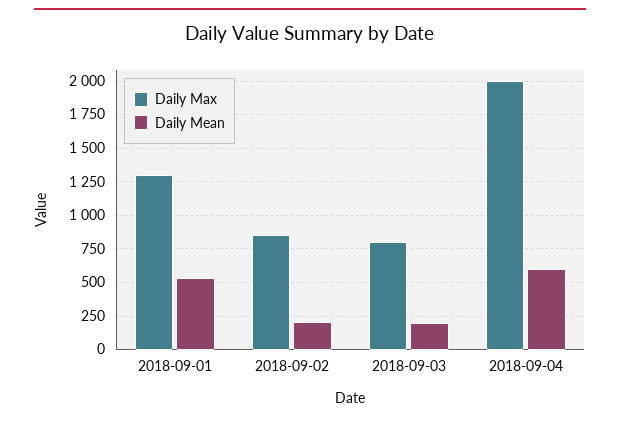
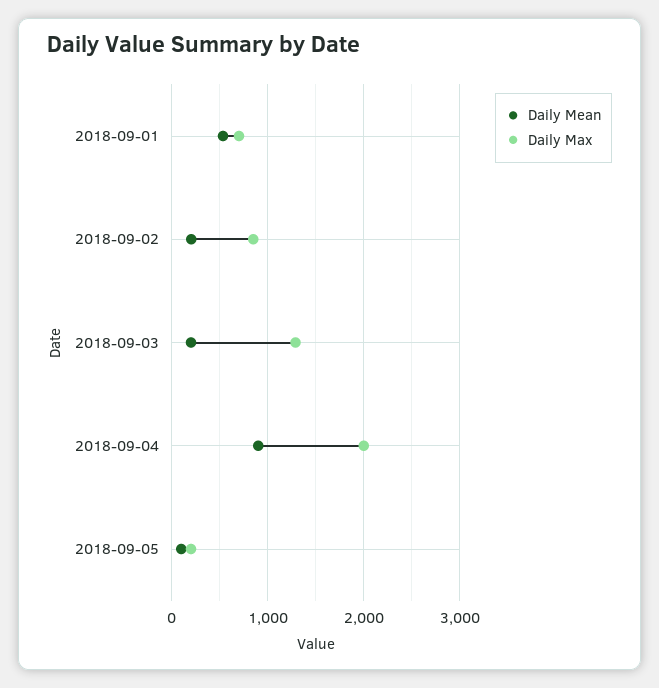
Daily Max, 2018-09-01: 1300 -> 700
Daily Max, 2018-09-03: 800 -> 1300
Daily Mean, 2018-09-04: 600 -> 900
Daily Mean, 2018-09-05: none -> 100
Daily Max, 2018-09-05: none -> 200

